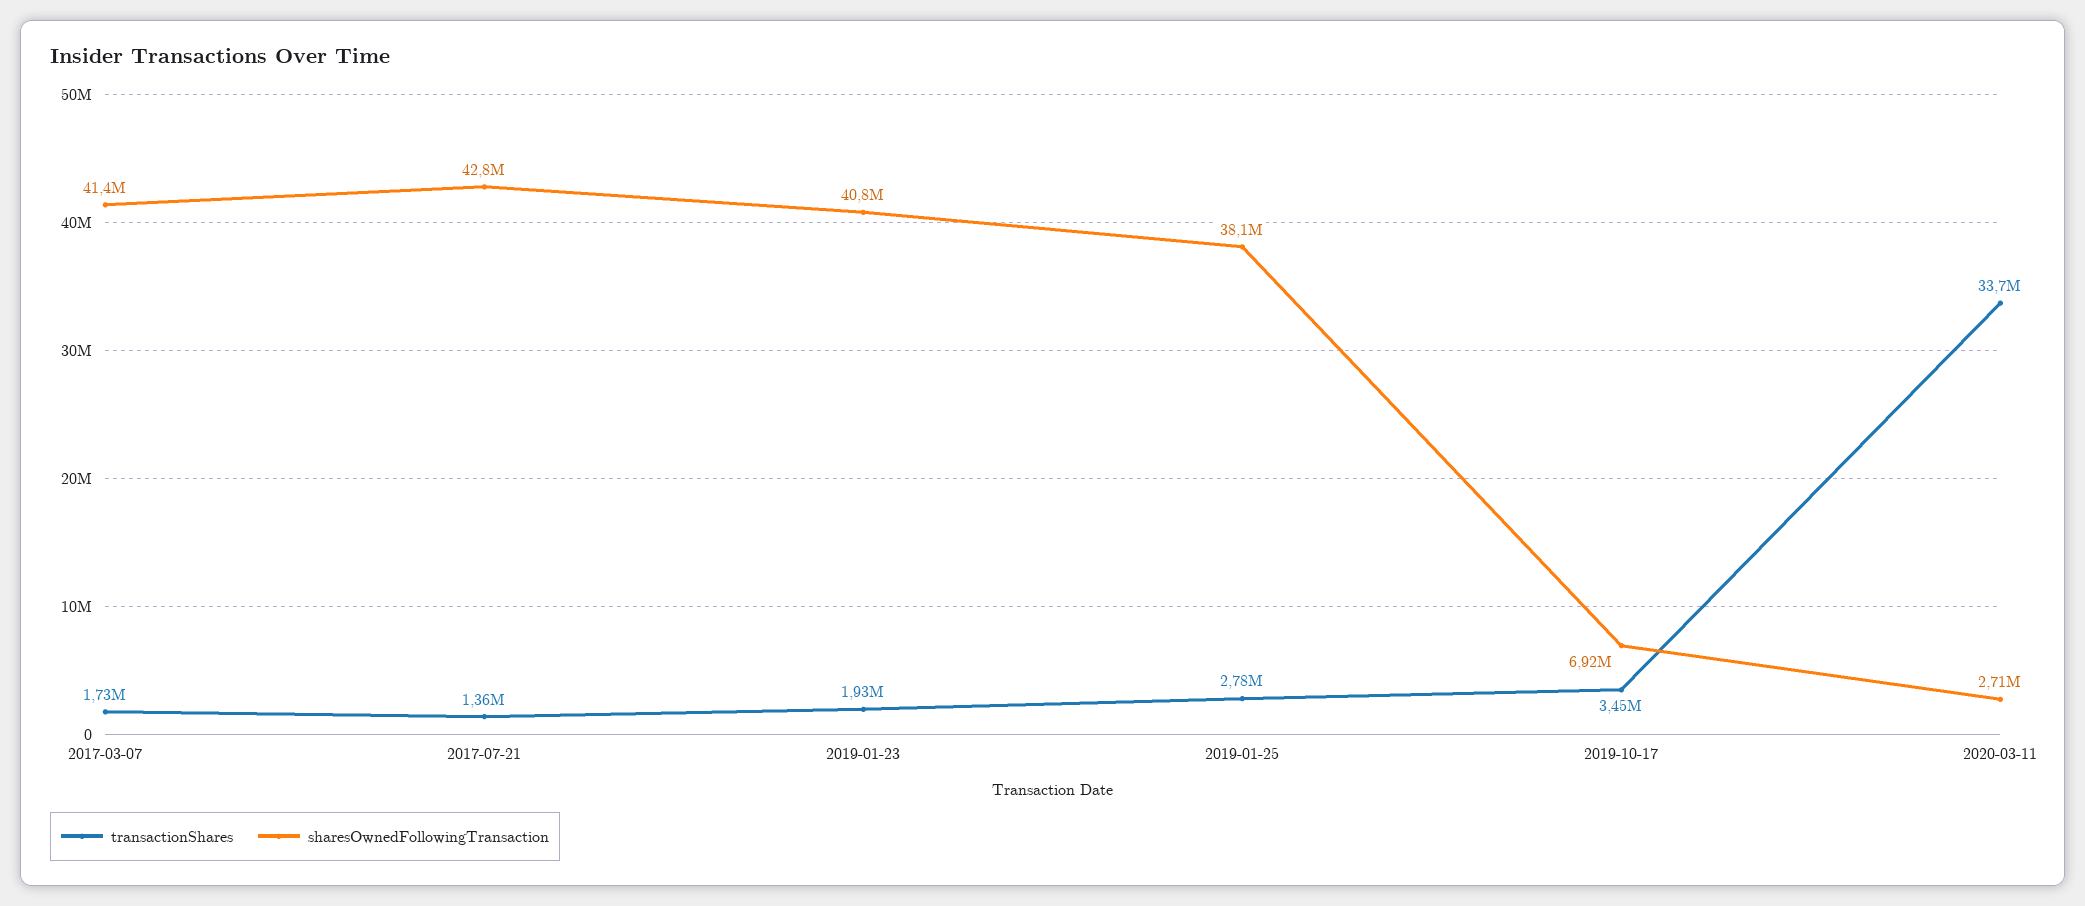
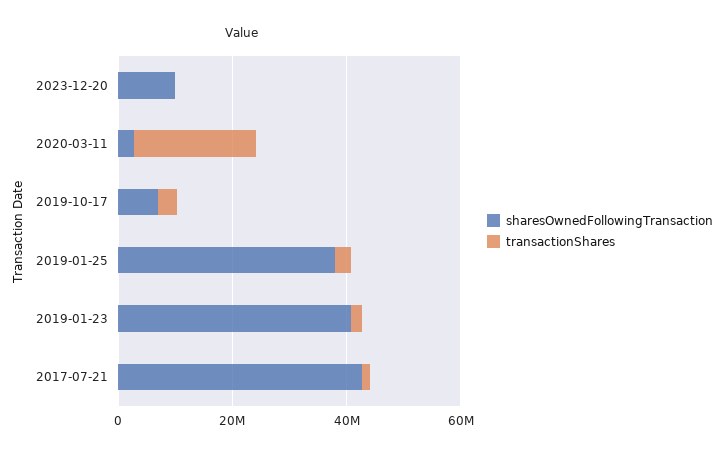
transactionShares, 2017-03-07: 1730000 -> none
sharesOwnedFollowingTransaction, 2017-03-07: 41400000 -> none
transactionShares, 2020-03-11: 33700000 -> 20000000
sharesOwnedFollowingTransaction, 2023-12-20: none -> 10000000
transactionShares, 2023-12-20: none -> 0

